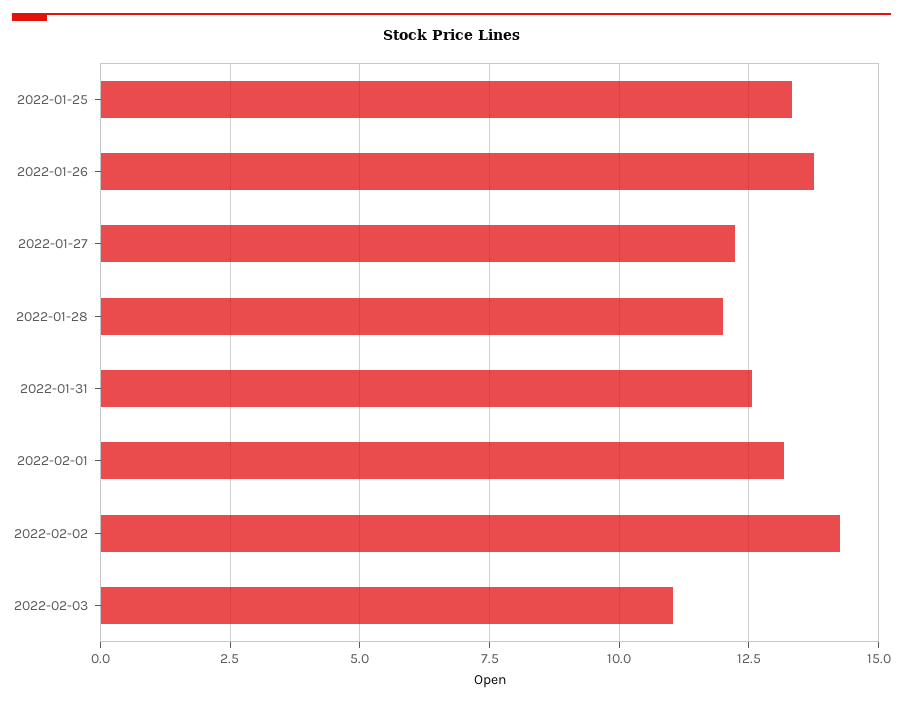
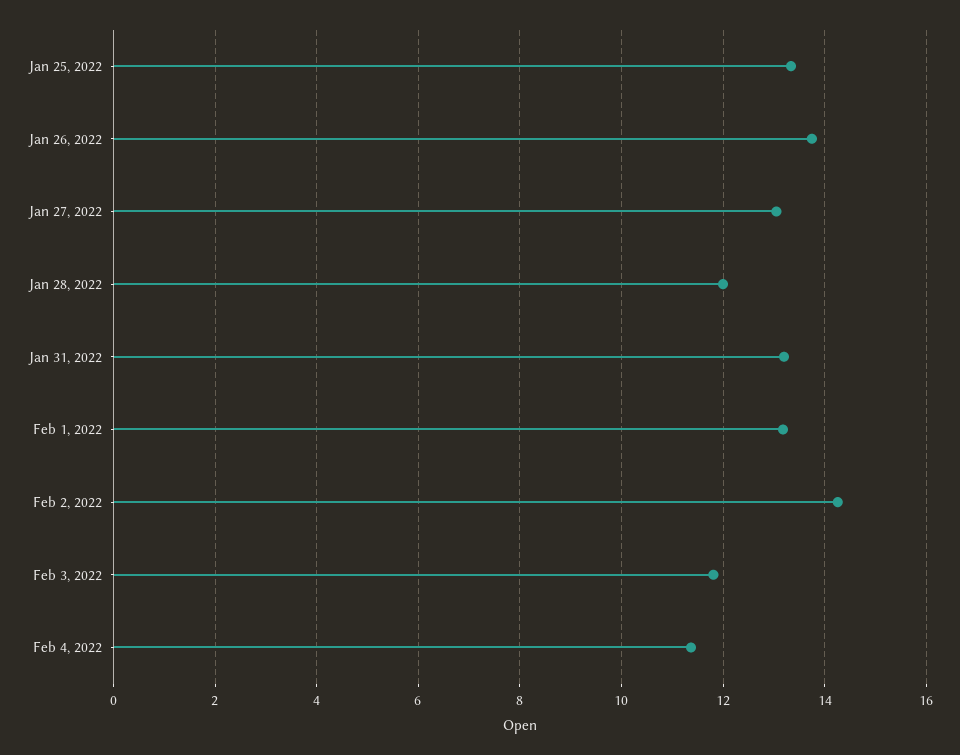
2022-01-27: 12.25 -> 13
2022-01-31: 12.5 -> 13.2
2022-02-03: 11 -> 11.8
Feb 4, 2022: none -> 11.4

